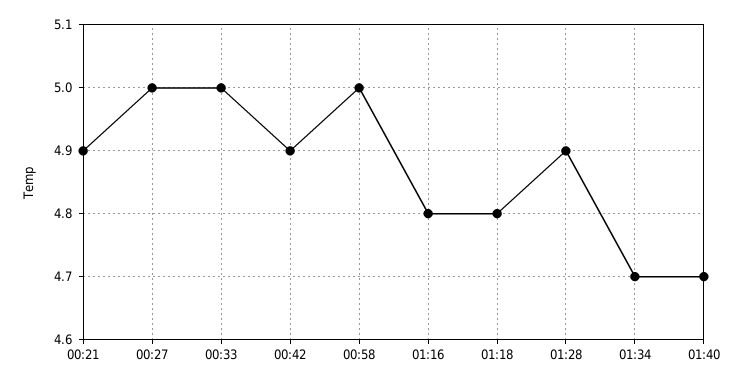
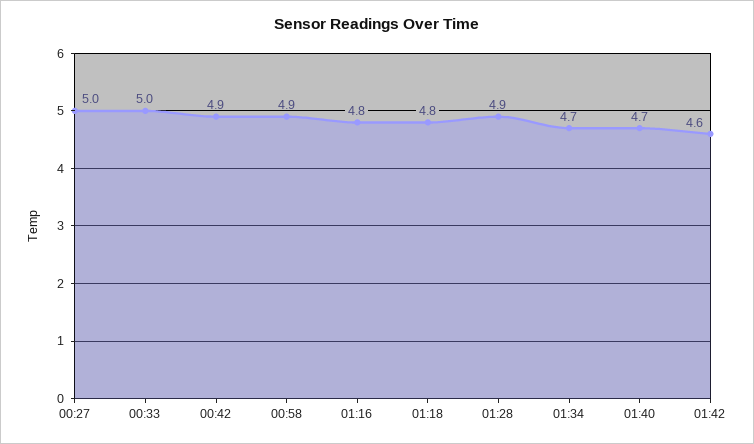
00:21: 4.9 -> none
00:58: 5 -> 4.9
01:42: none -> 4.6

